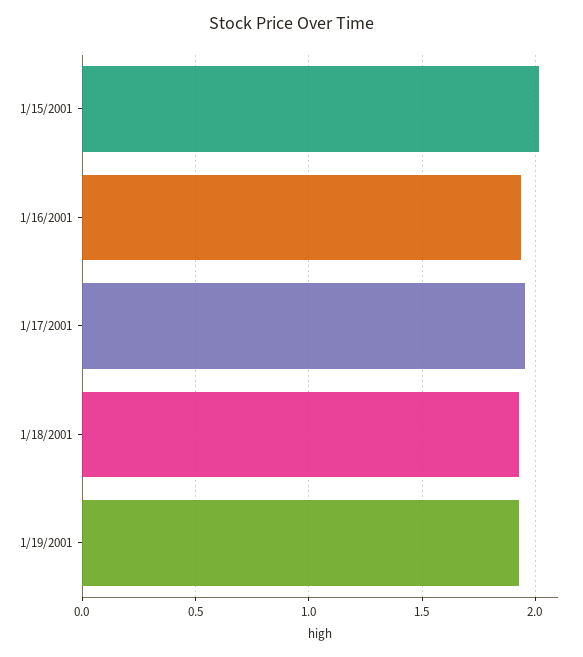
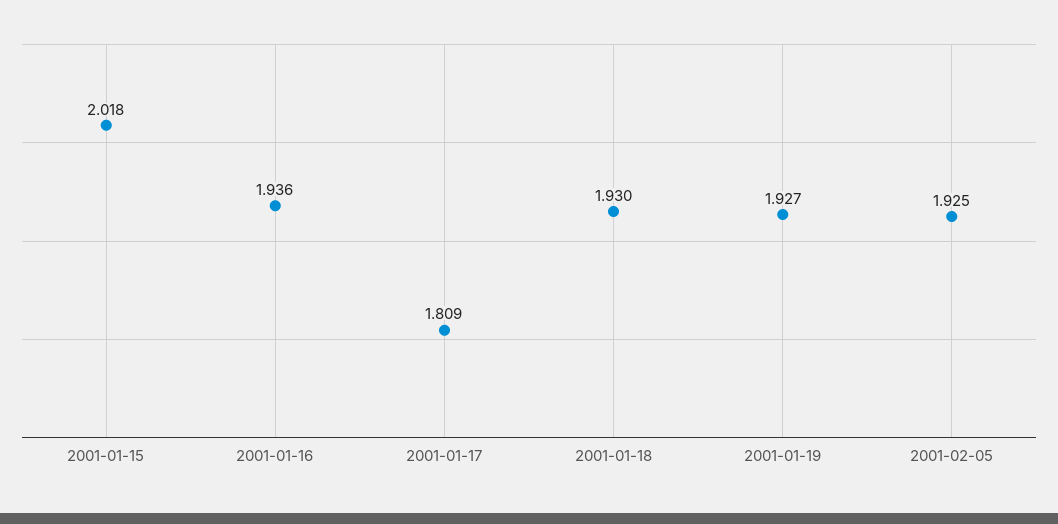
1/17/2001: 1.95 -> 1.809
2001-02-05: none -> 1.925

